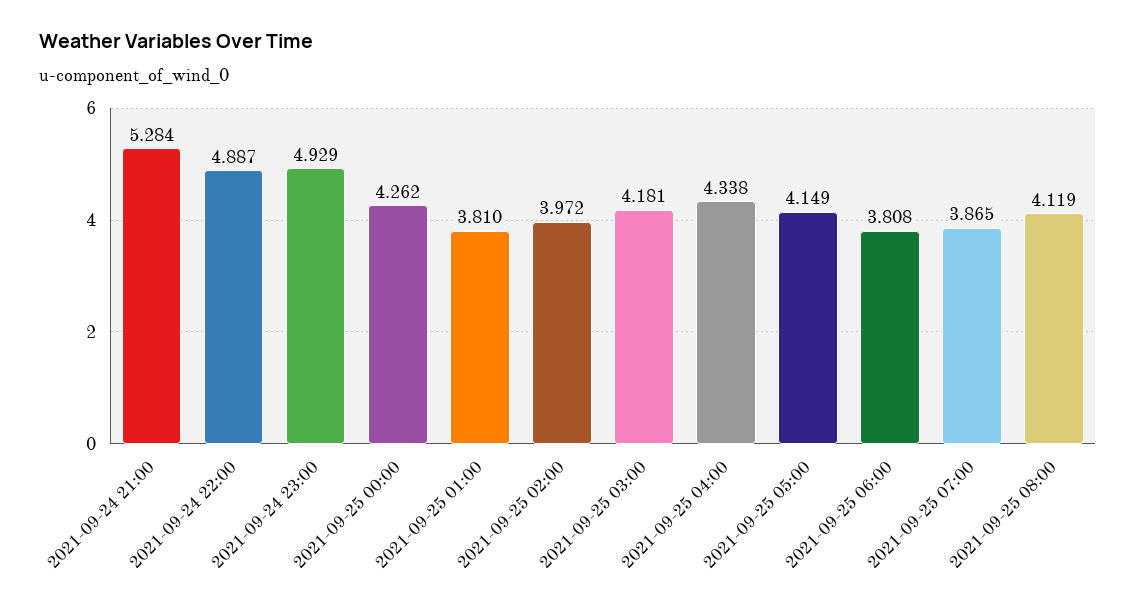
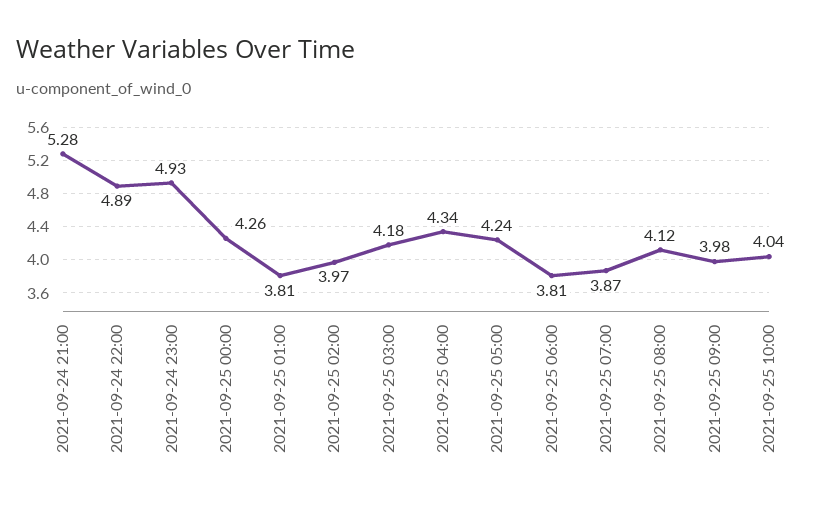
2021-09-25 05:00: 4.149 -> 4.24
2021-09-25 09:00: none -> 3.98
2021-09-25 10:00: none -> 4.04

